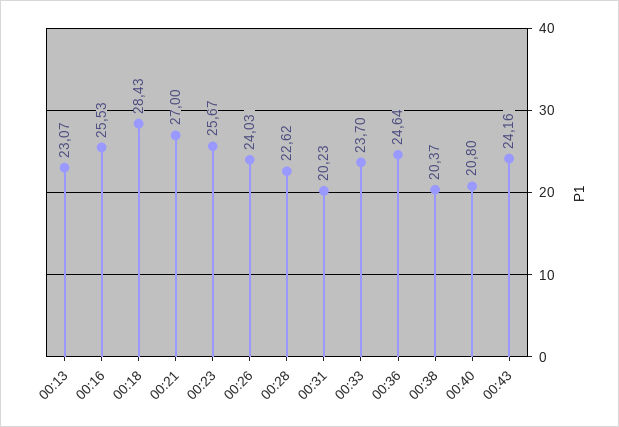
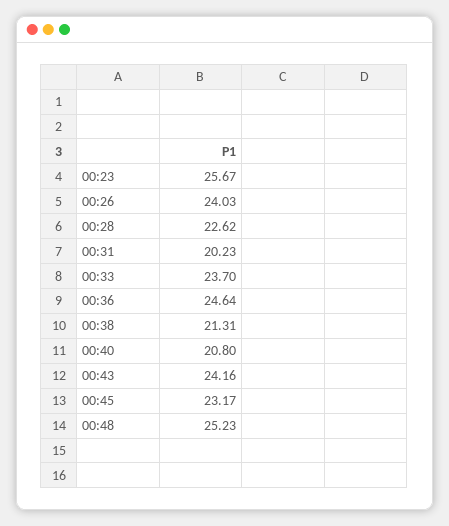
00:13: 23.07 -> none
00:16: 25.53 -> none
00:18: 28.43 -> none
00:21: 27 -> none
00:38: 20.37 -> 21.31
00:45: none -> 23.17
00:48: none -> 25.23

